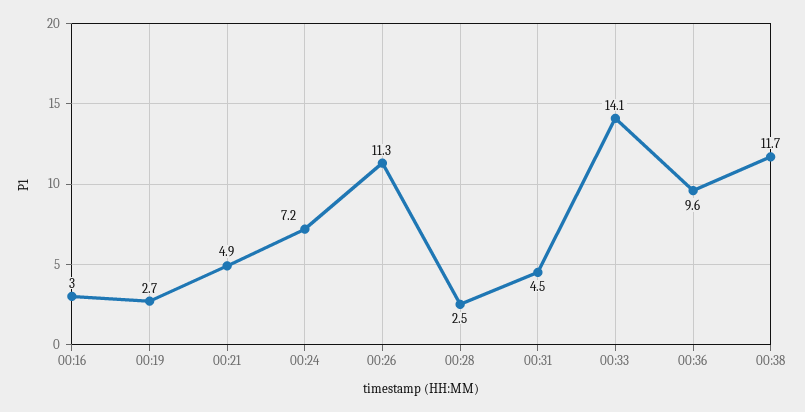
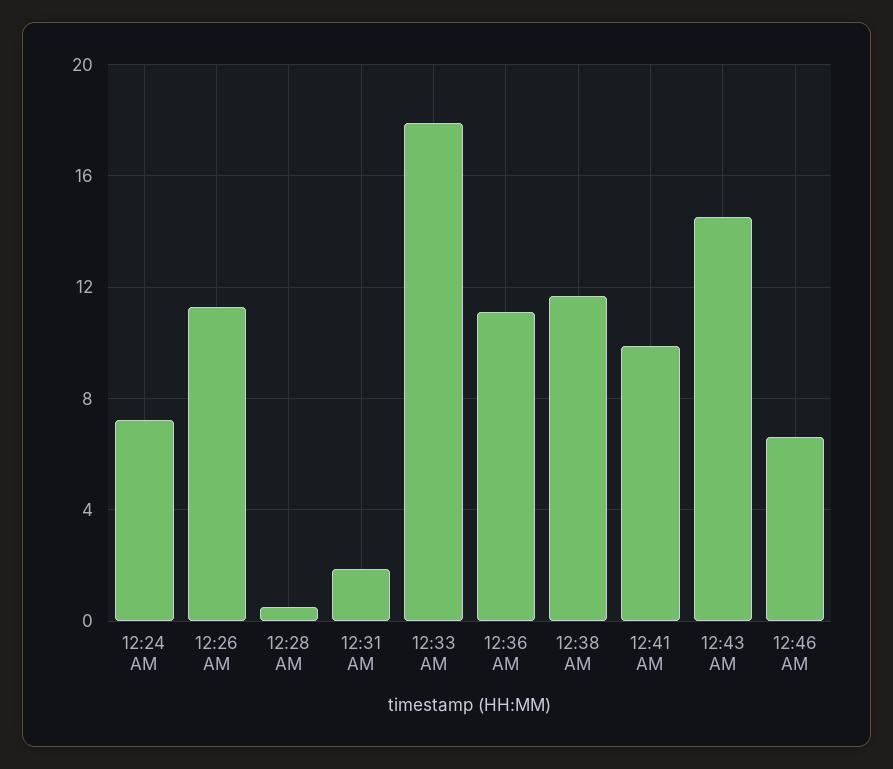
00:16: 3 -> none
00:19: 2.7 -> none
00:21: 4.9 -> none
00:28: 2.5 -> 0.5
00:31: 4.5 -> 2
00:33: 14.1 -> 18
00:36: 9.6 -> 11
12:41 AM: none -> 10
12:43 AM: none -> 14.5
12:46 AM: none -> 6.5

